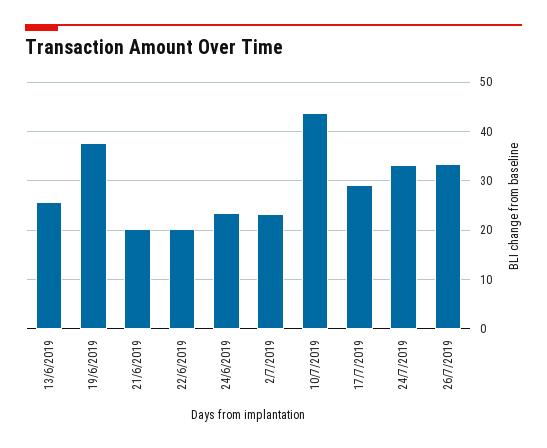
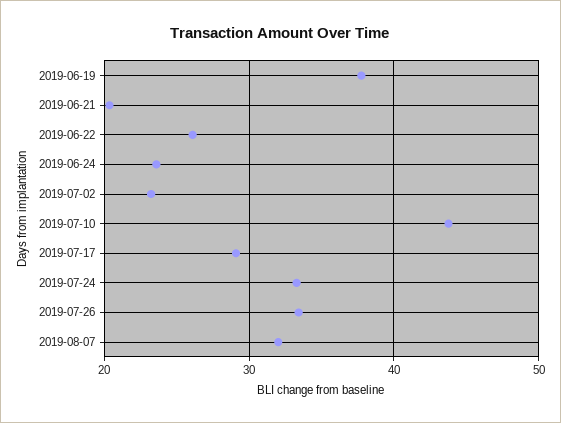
13/6/2019: 26 -> none
22/6/2019: 20 -> 26
2019-08-07: none -> 32

